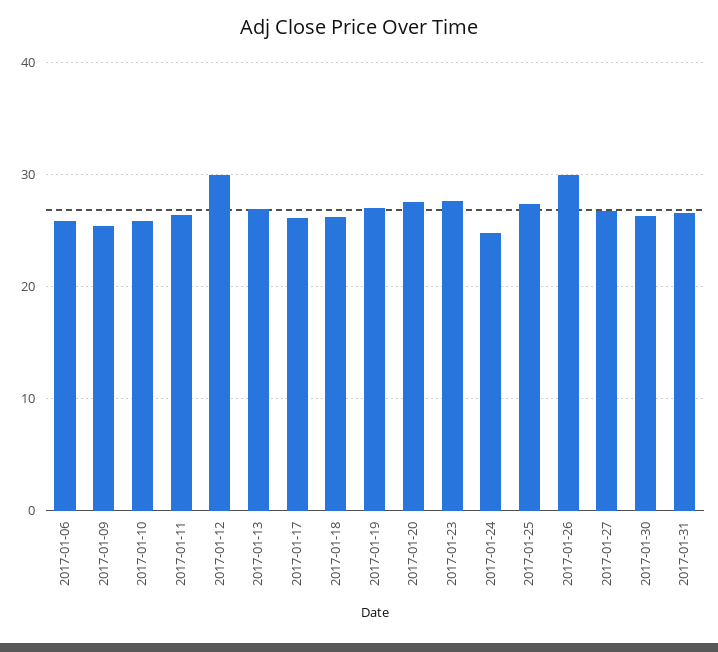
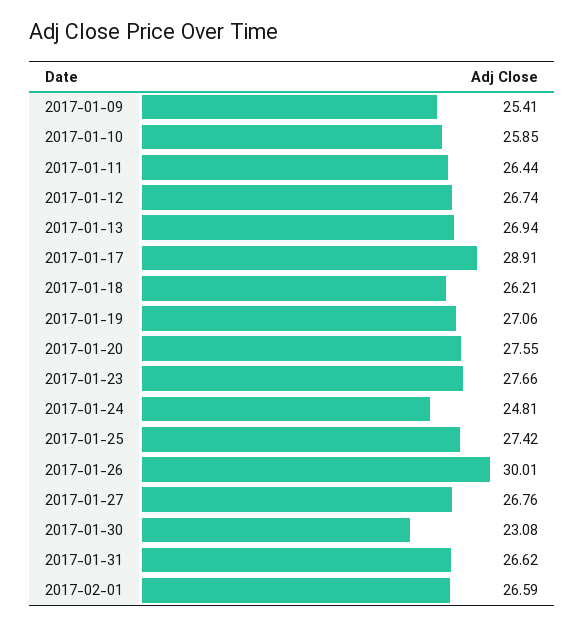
2017-01-06: 26 -> none
2017-01-12: 30 -> 26.74
2017-01-17: 26 -> 28.91
2017-01-30: 26 -> 23.08
2017-02-01: none -> 26.59

